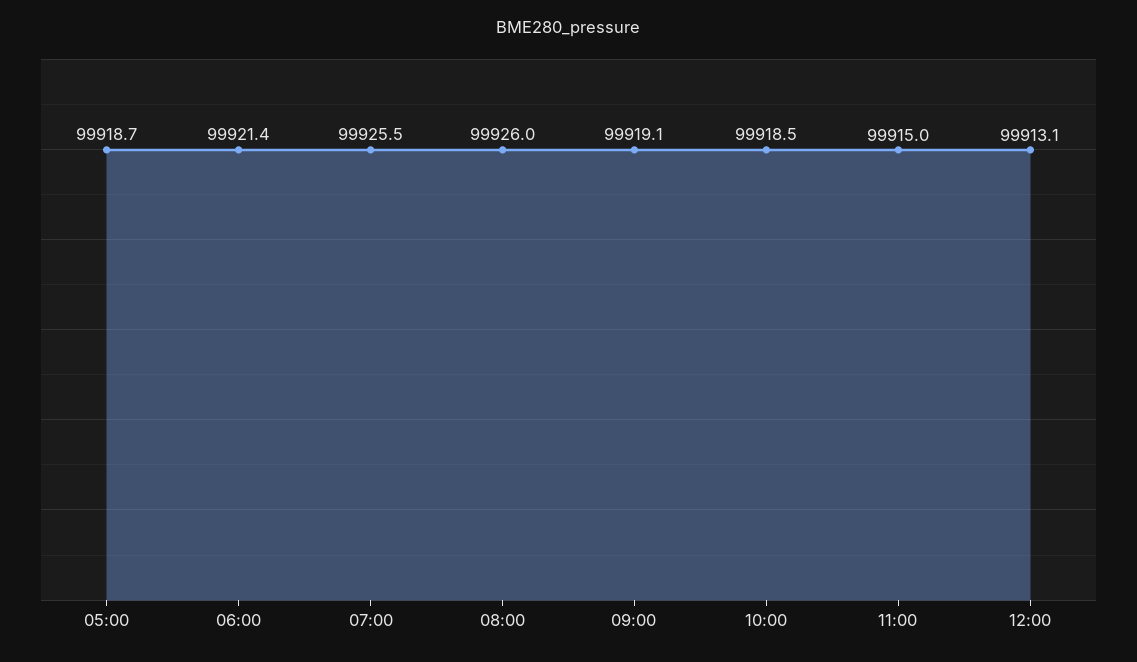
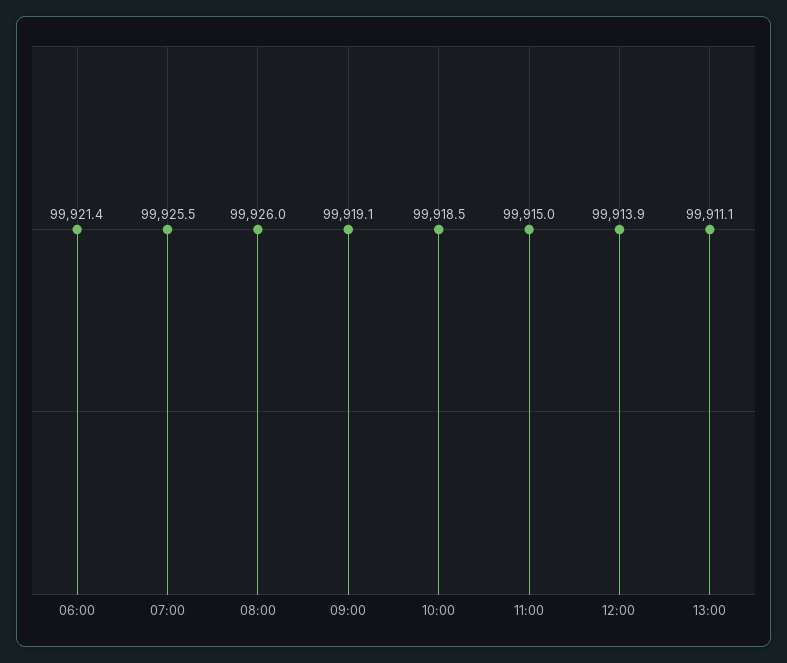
05:00: 99918.7 -> none
12:00: 99913.1 -> 99913.9
13:00: none -> 99911.1

